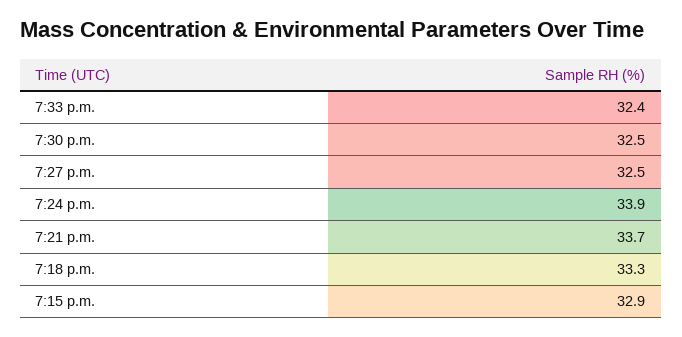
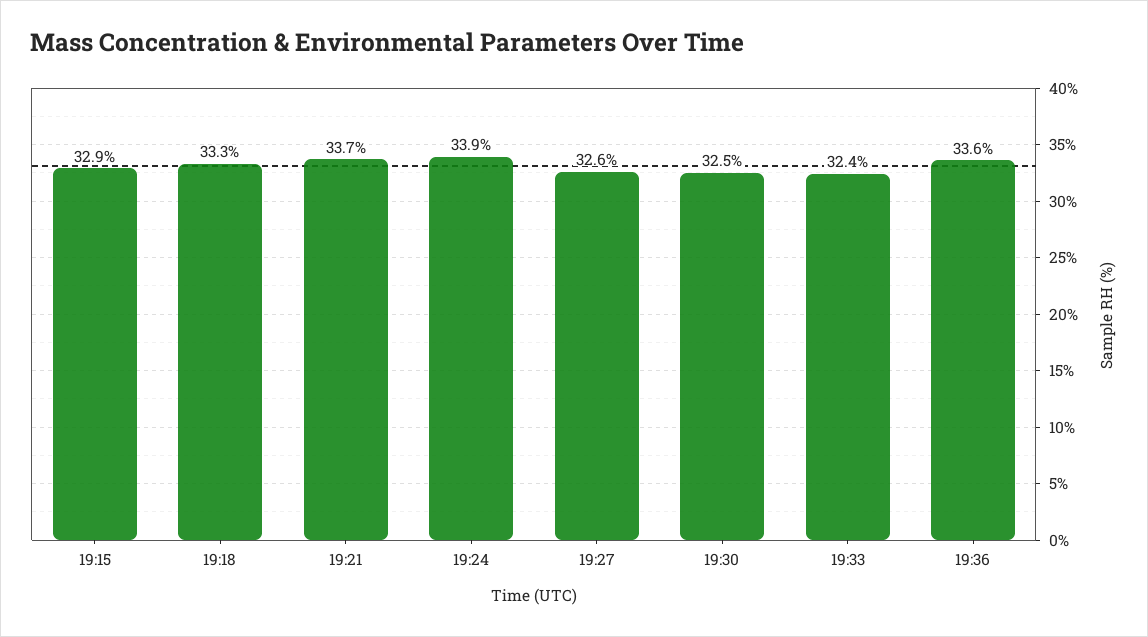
7:27 p.m.: 32.5 -> 32.6
19:36: none -> 33.6

